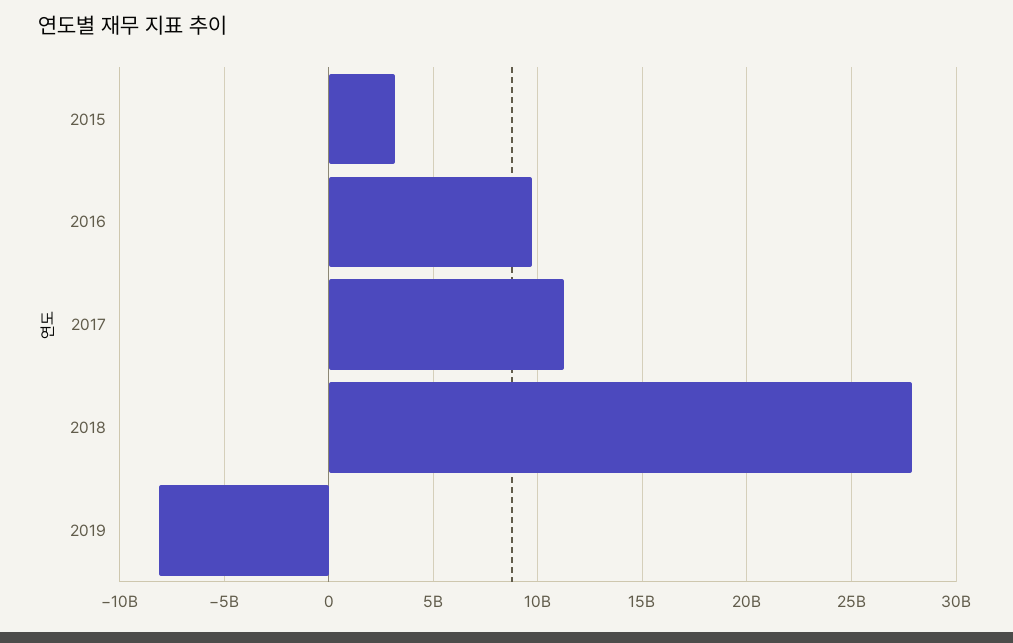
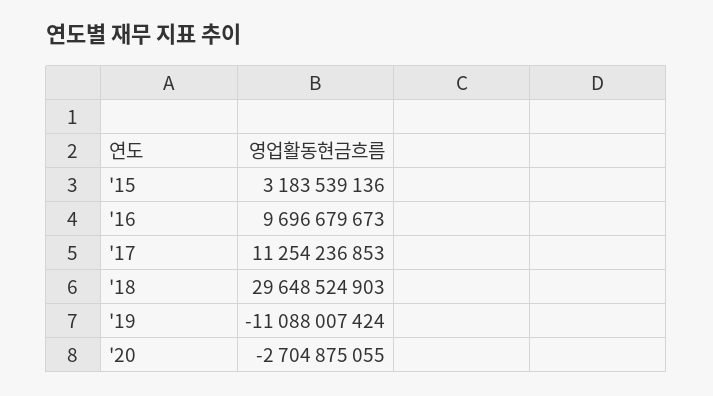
2018: 28000000000 -> 29648524903
2019: -8000000000 -> -11088007424
'20: none -> -2704875055

